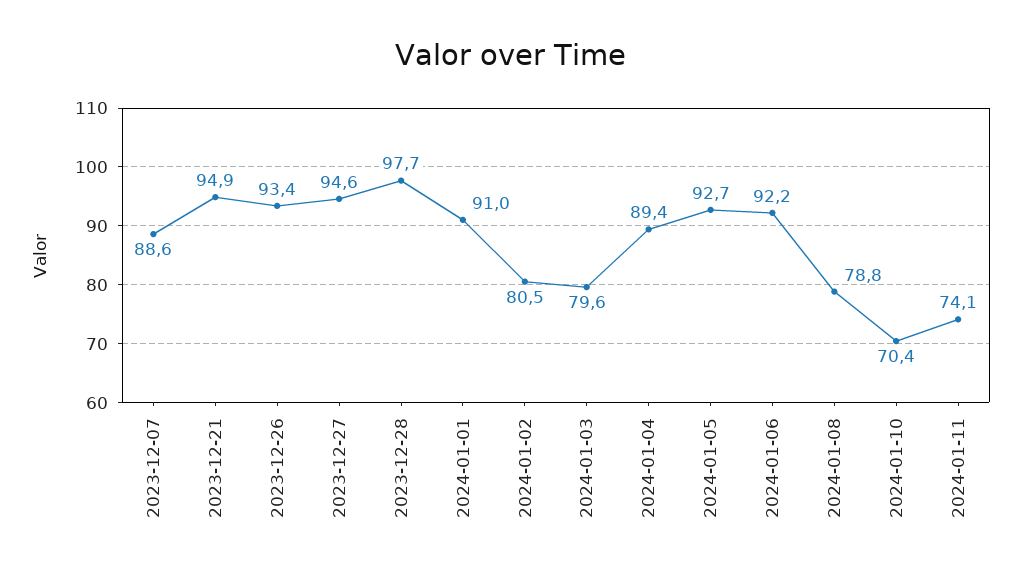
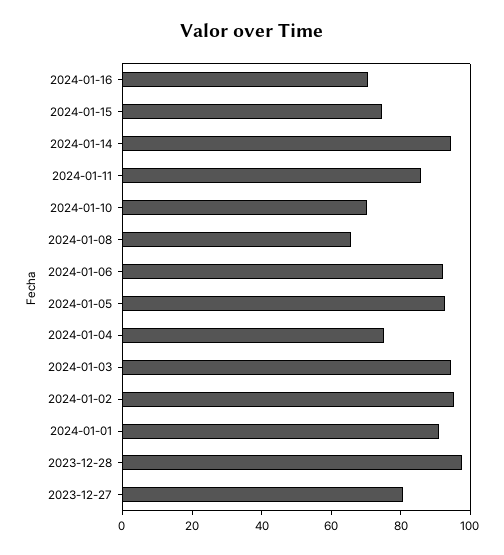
2023-12-07: 88.6 -> none
2023-12-21: 94.9 -> none
2023-12-26: 93.4 -> none
2023-12-27: 94.6 -> 80
2024-01-02: 80.5 -> 95
2024-01-03: 79.6 -> 95
2024-01-04: 89.4 -> 75
2024-01-08: 78.8 -> 65
2024-01-11: 74.1 -> 85
2024-01-16: none -> 70
2024-01-15: none -> 75
2024-01-14: none -> 95

